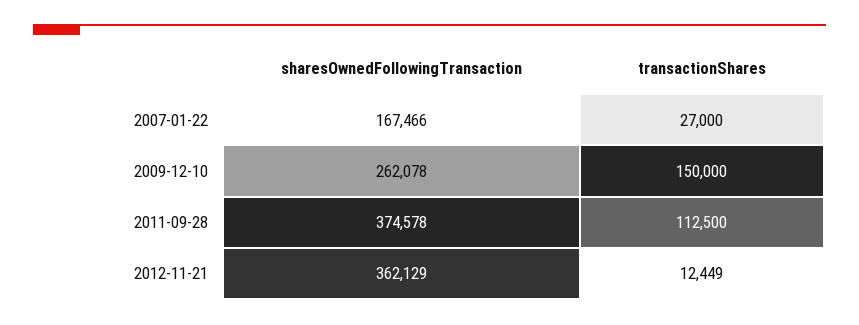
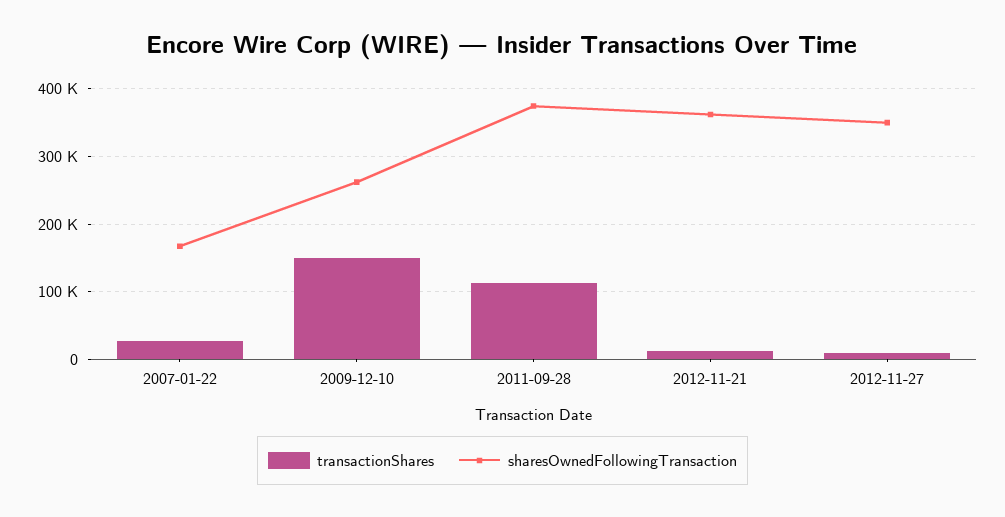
transactionShares, 2012-11-27: none -> 10000
sharesOwnedFollowingTransaction, 2012-11-27: none -> 350000

